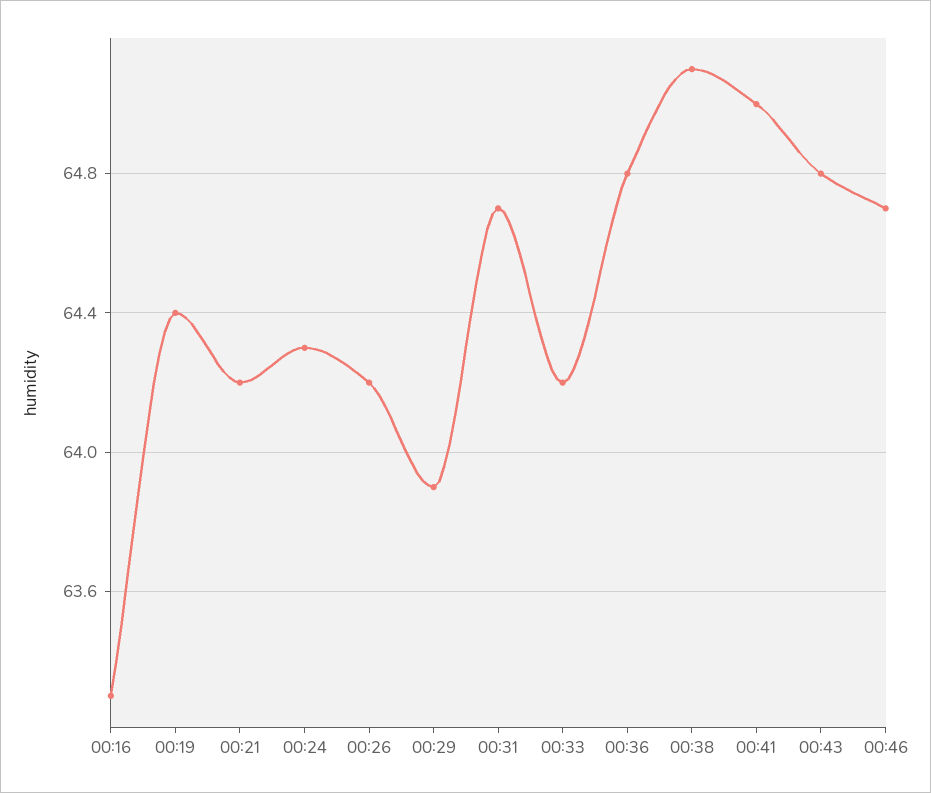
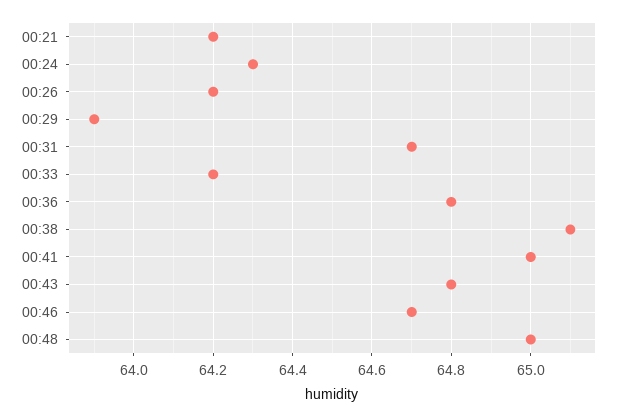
00:16: 63.3 -> none
00:19: 64.4 -> none
00:48: none -> 65

